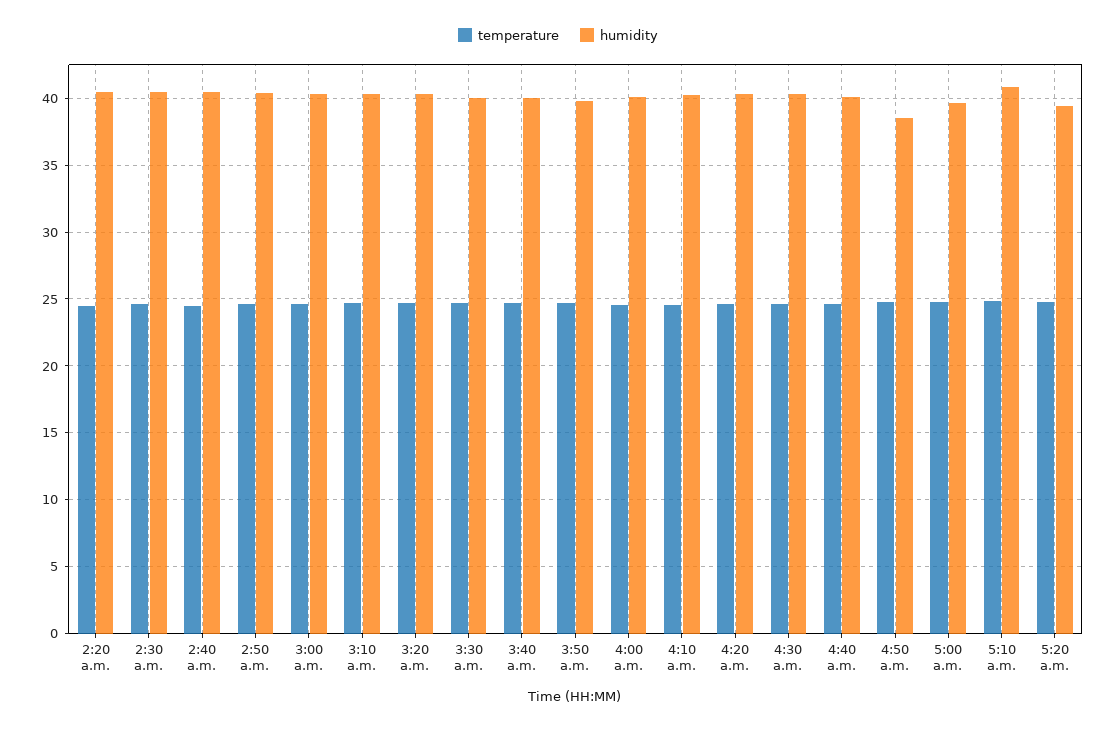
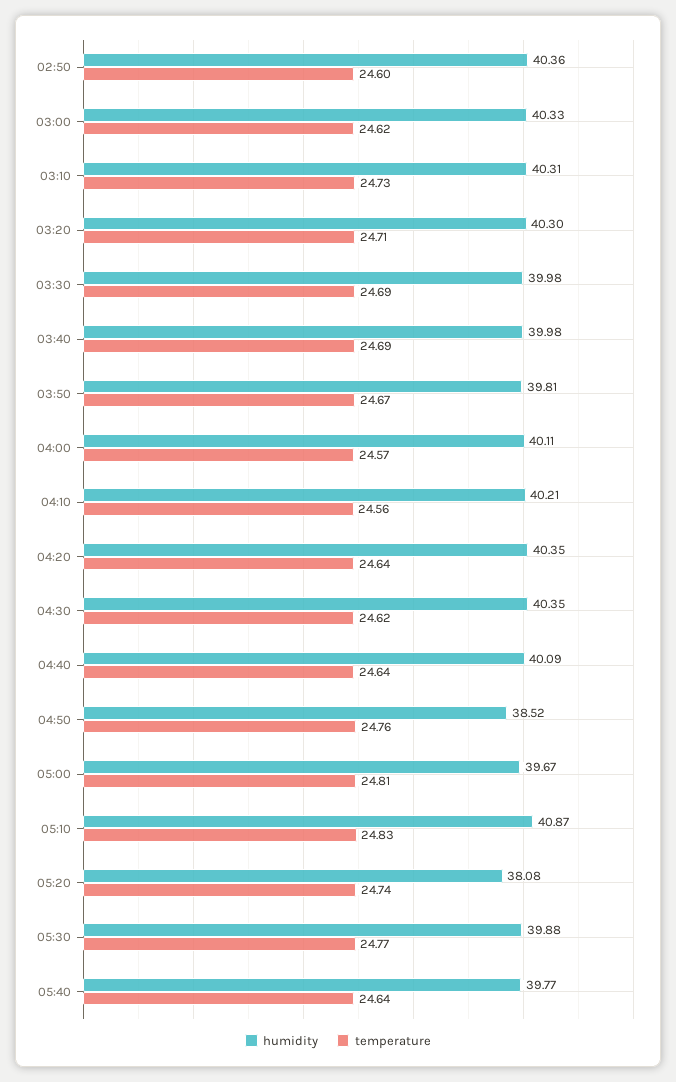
temperature, 2:20 a.m.: 24.5 -> none
humidity, 2:20 a.m.: 40.5 -> none
temperature, 2:30 a.m.: 24.5 -> none
humidity, 2:30 a.m.: 40.5 -> none
temperature, 2:40 a.m.: 24.5 -> none
humidity, 2:40 a.m.: 40.5 -> none
humidity, 5:20 a.m.: 39.5 -> 38.08
humidity, 05:30: none -> 39.88
temperature, 05:30: none -> 24.77
humidity, 05:40: none -> 39.77
temperature, 05:40: none -> 24.64

